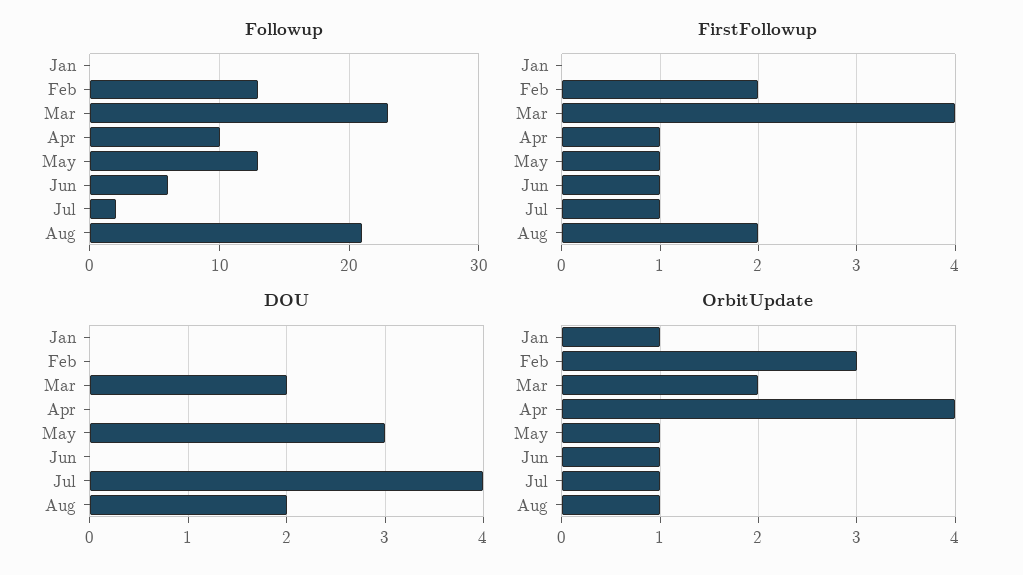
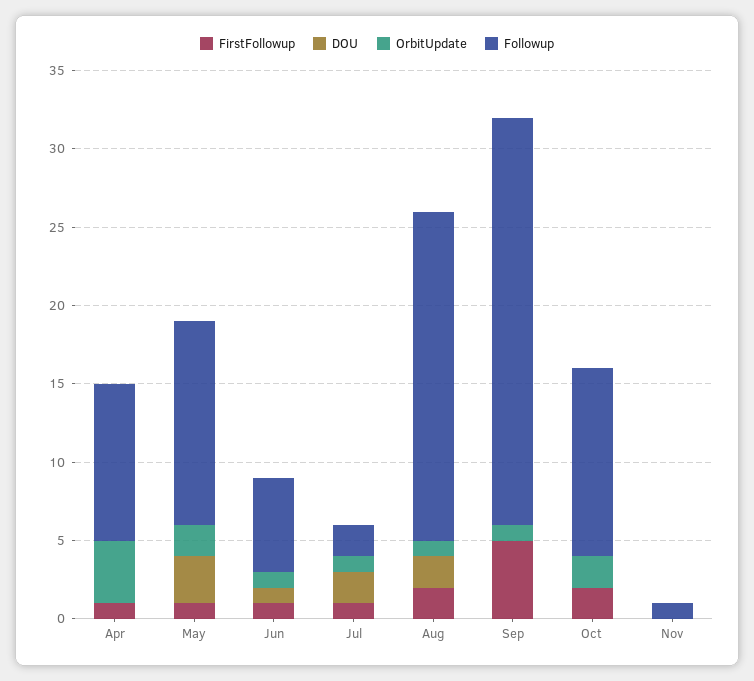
Followup, Jan: 0 -> none
Followup, Feb: 13 -> none
Followup, Mar: 23 -> none
FirstFollowup, Jan: 0 -> none
FirstFollowup, Feb: 2 -> none
FirstFollowup, Mar: 4 -> none
DOU, Jan: 0 -> none
DOU, Feb: 0 -> none
DOU, Mar: 2 -> none
DOU, Jun: 0 -> 1
DOU, Jul: 4 -> 2
OrbitUpdate, Jan: 1 -> none
OrbitUpdate, Feb: 3 -> none
OrbitUpdate, Mar: 2 -> none
OrbitUpdate, May: 1 -> 2
FirstFollowup, Sep: none -> 5
DOU, Sep: none -> 0
OrbitUpdate, Sep: none -> 1
Followup, Sep: none -> 26
FirstFollowup, Oct: none -> 2
DOU, Oct: none -> 0
OrbitUpdate, Oct: none -> 2
Followup, Oct: none -> 12
FirstFollowup, Nov: none -> 0
DOU, Nov: none -> 0
OrbitUpdate, Nov: none -> 0
Followup, Nov: none -> 1

